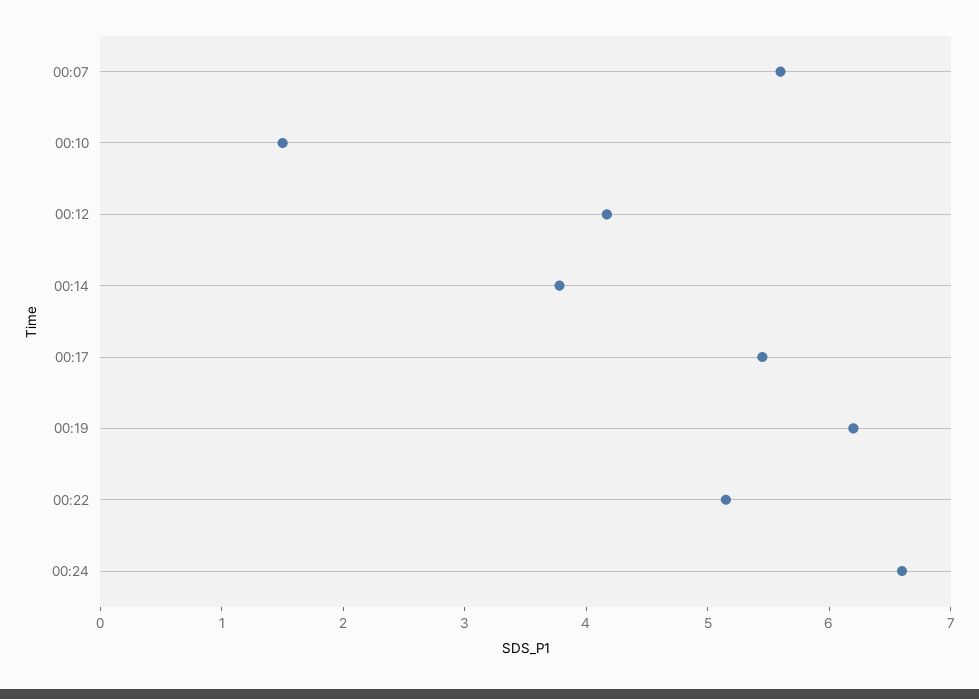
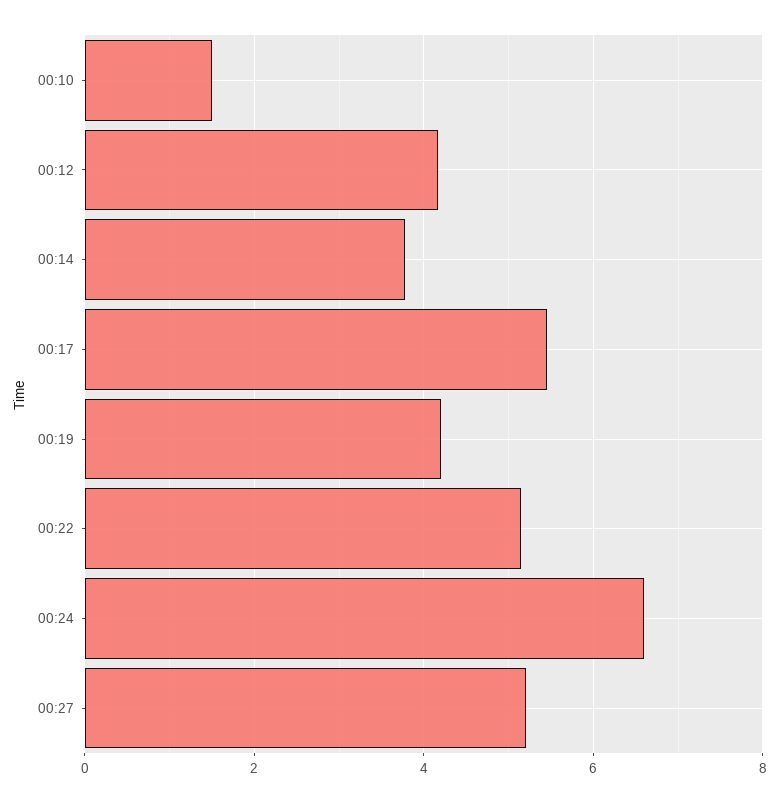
00:07: 5.6 -> none
00:19: 6.2 -> 4.2
00:27: none -> 5.2

